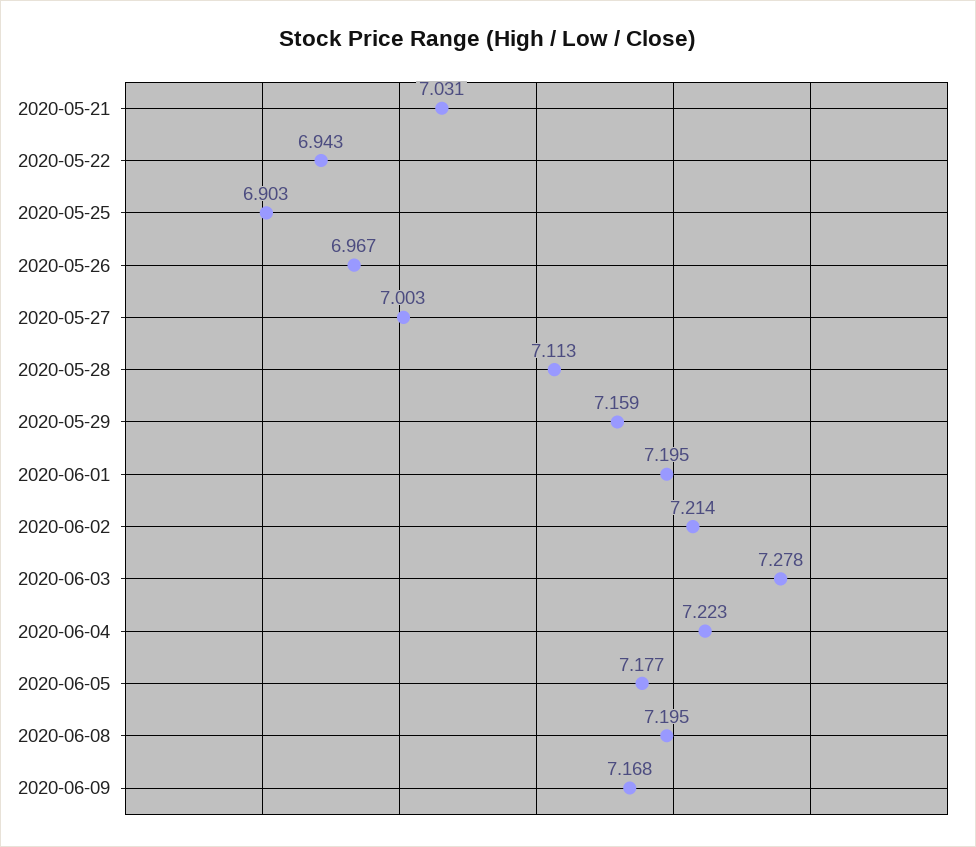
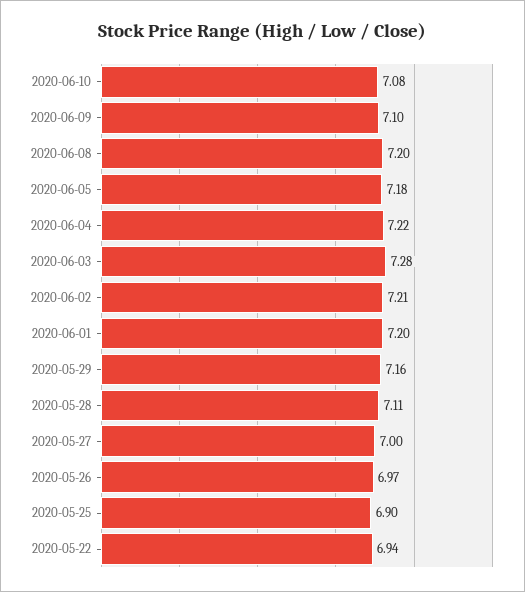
2020-05-21: 7.031 -> none
2020-06-09: 7.168 -> 7.1
2020-06-10: none -> 7.08

